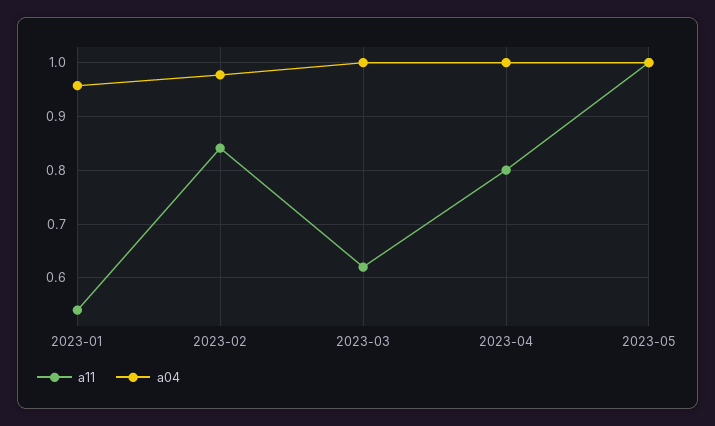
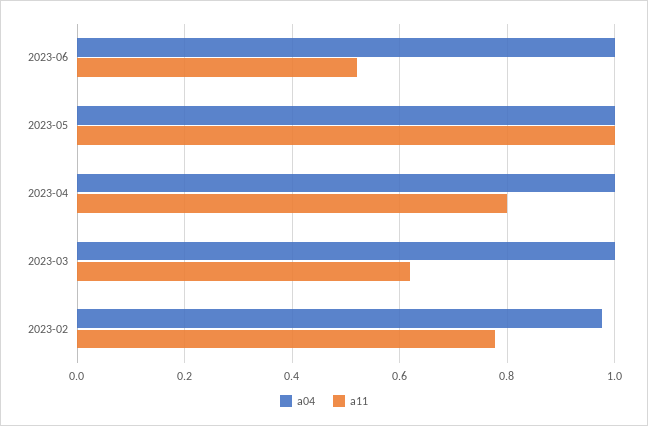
a11, 2023-01: 0.54 -> none
a04, 2023-01: 0.96 -> none
a11, 2023-02: 0.84 -> 0.78
a04, 2023-06: none -> 1
a11, 2023-06: none -> 0.52

